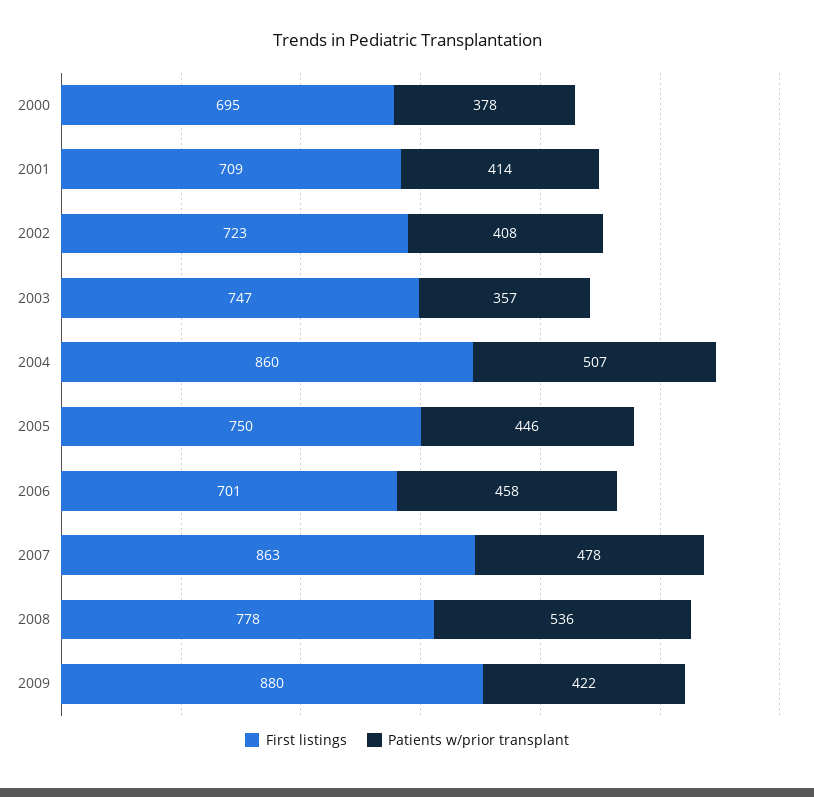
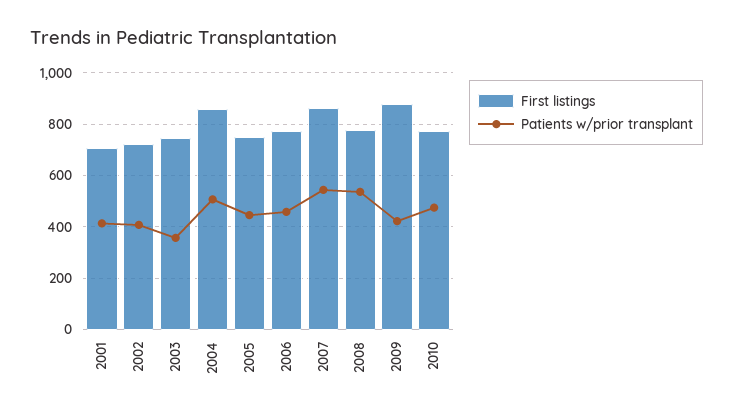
First listings, 2000: 695 -> none
Patients w/prior transplant, 2000: 378 -> none
First listings, 2006: 701 -> 775
Patients w/prior transplant, 2007: 478 -> 550
First listings, 2010: none -> 775
Patients w/prior transplant, 2010: none -> 475

